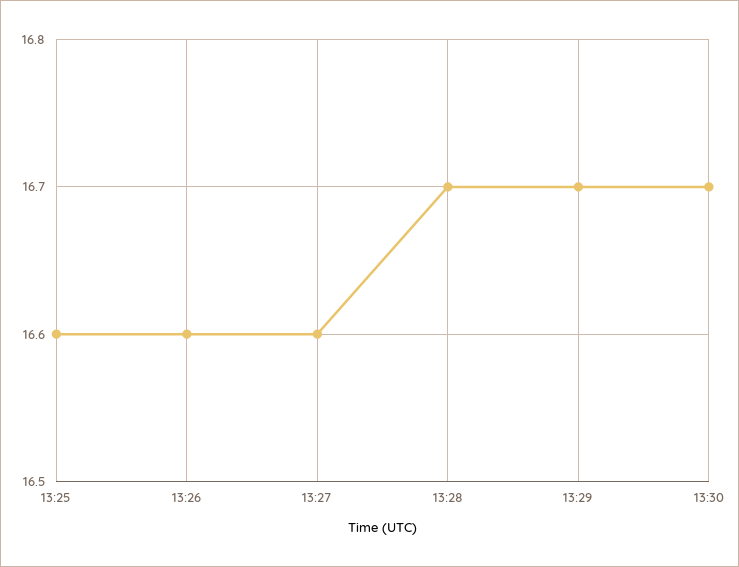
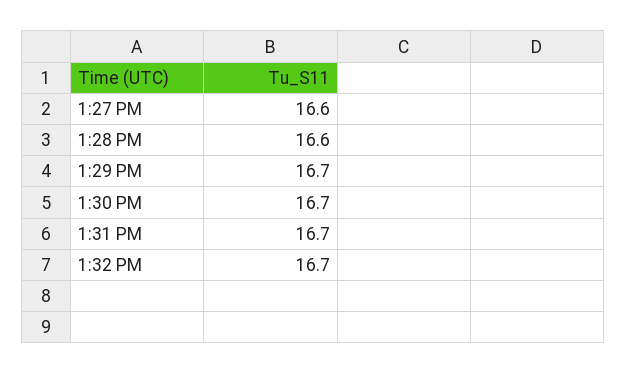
13:25: 16.6 -> none
13:26: 16.6 -> none
13:28: 16.7 -> 16.6
1:31 PM: none -> 16.7
1:32 PM: none -> 16.7

